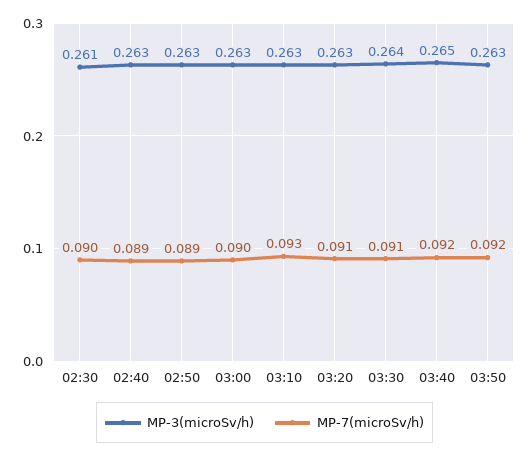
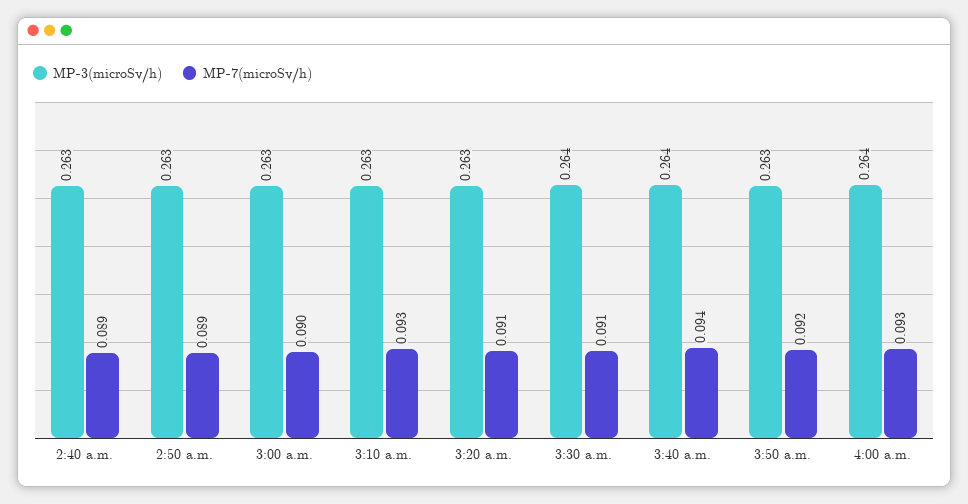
MP-3(microSv/h), 02:30: 0.261 -> none
MP-7(microSv/h), 02:30: 0.09 -> none
MP-3(microSv/h), 03:40: 0.265 -> 0.264
MP-7(microSv/h), 03:40: 0.092 -> 0.094
MP-3(microSv/h), 4:00 a.m.: none -> 0.264
MP-7(microSv/h), 4:00 a.m.: none -> 0.093

